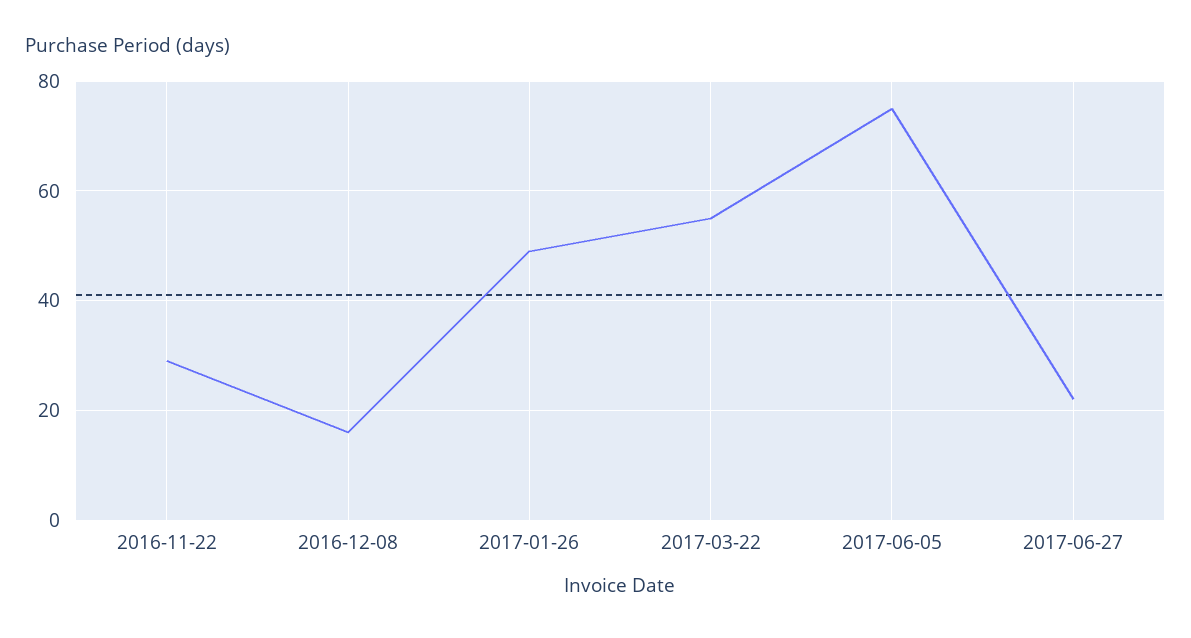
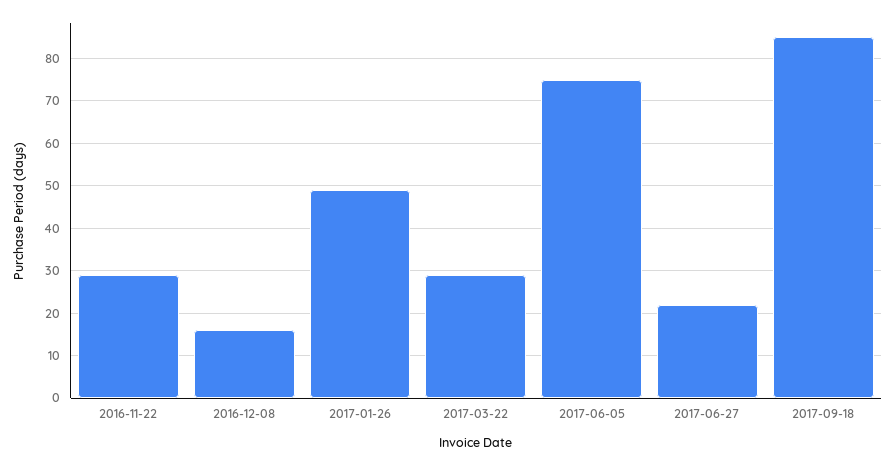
2017-03-22: 55 -> 30
2017-09-18: none -> 85

